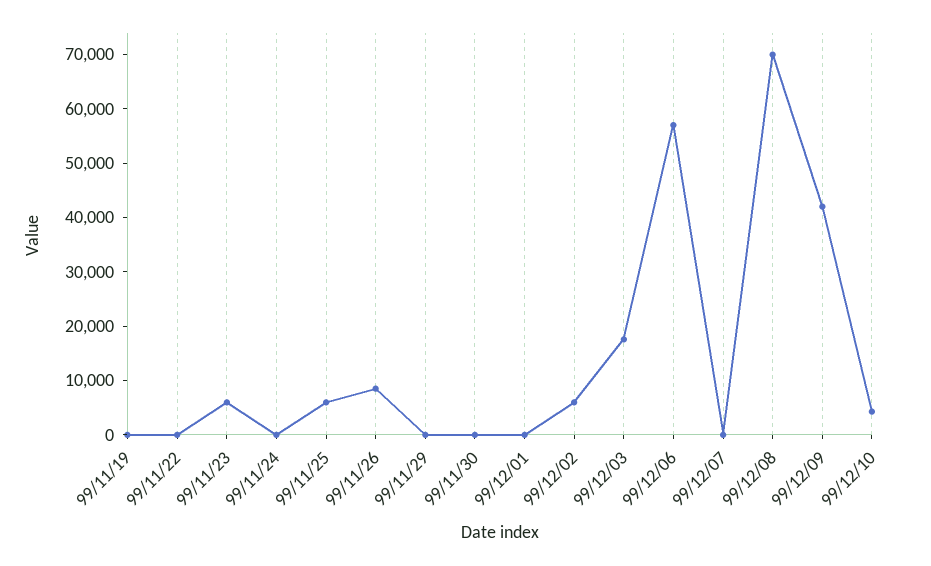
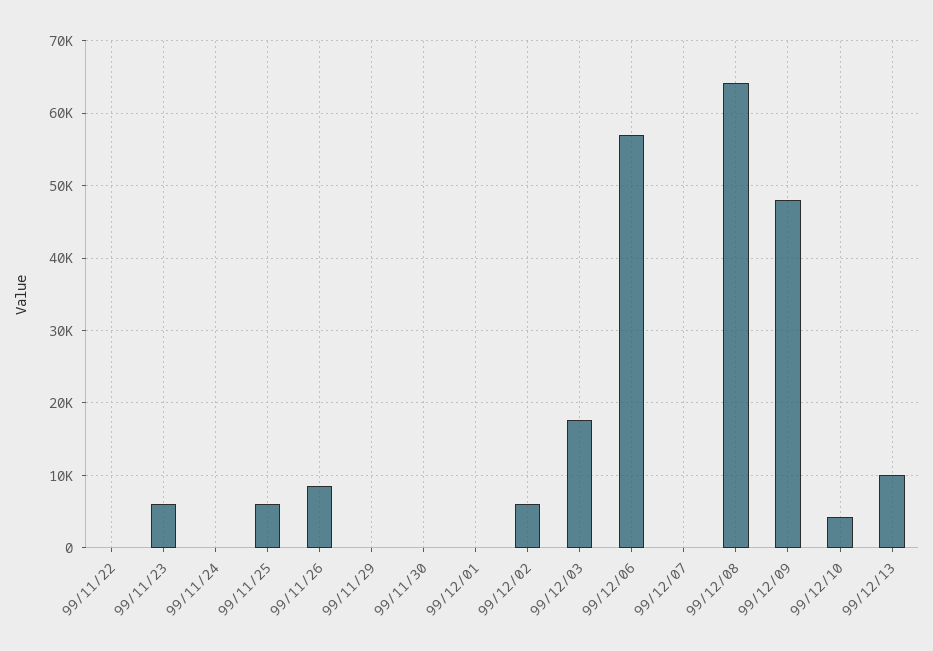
99/11/19: 0 -> none
99/12/08: 70000 -> 64000
99/12/09: 42000 -> 48000
99/12/13: none -> 10000

